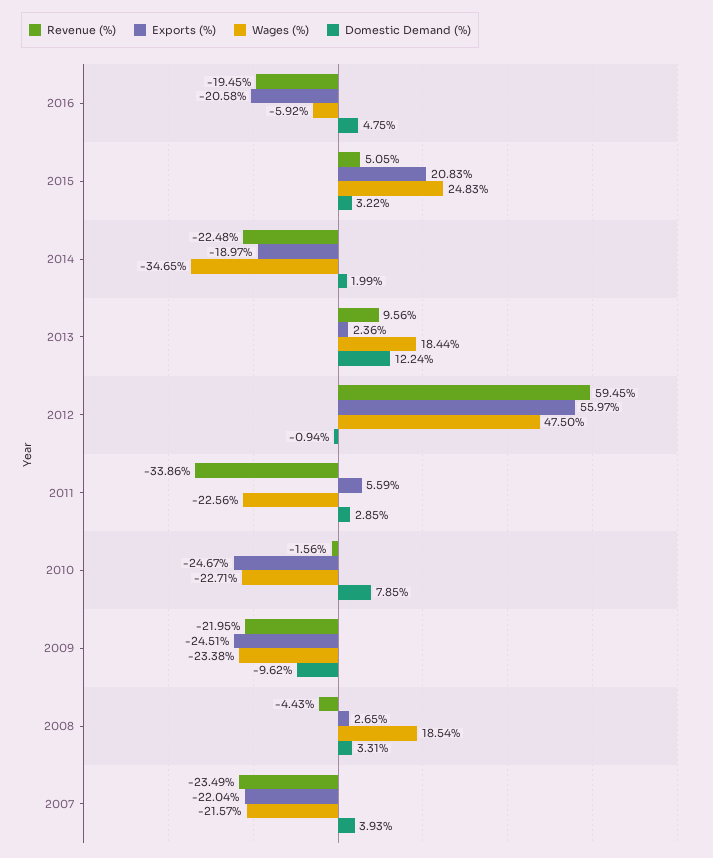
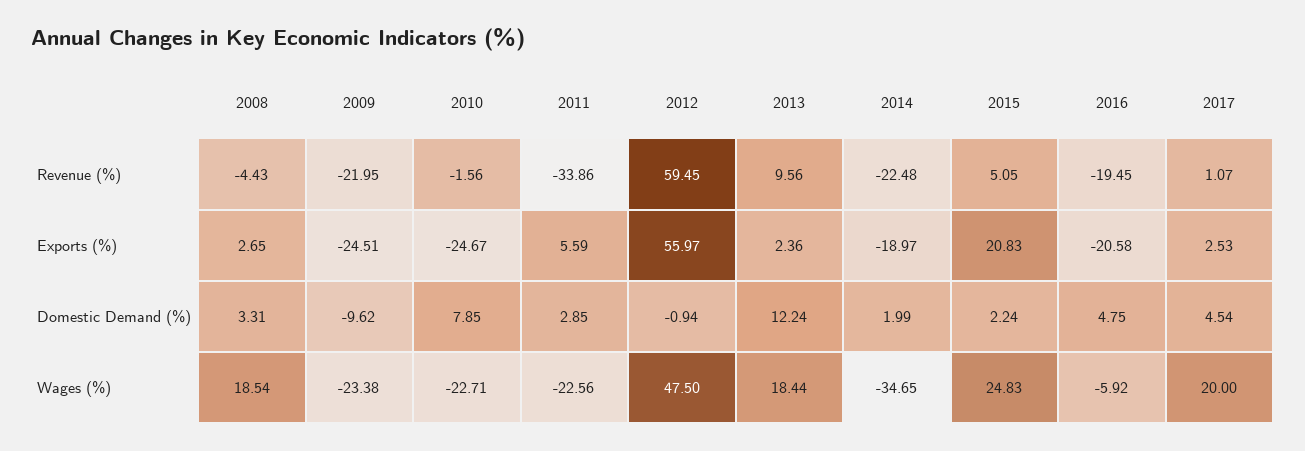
Domestic Demand (%), 2015: 3.22 -> 2.24
Revenue (%), 2007: -23.49 -> none
Exports (%), 2007: -22.04 -> none
Wages (%), 2007: -21.57 -> none
Domestic Demand (%), 2007: 3.93 -> none
Revenue (%), 2017: none -> 1.07
Exports (%), 2017: none -> 2.53
Domestic Demand (%), 2017: none -> 4.54
Wages (%), 2017: none -> 20

